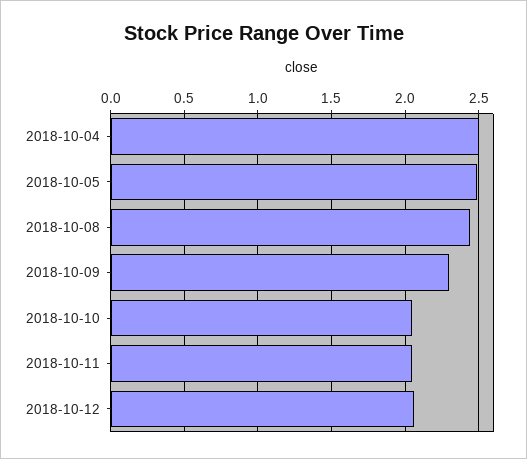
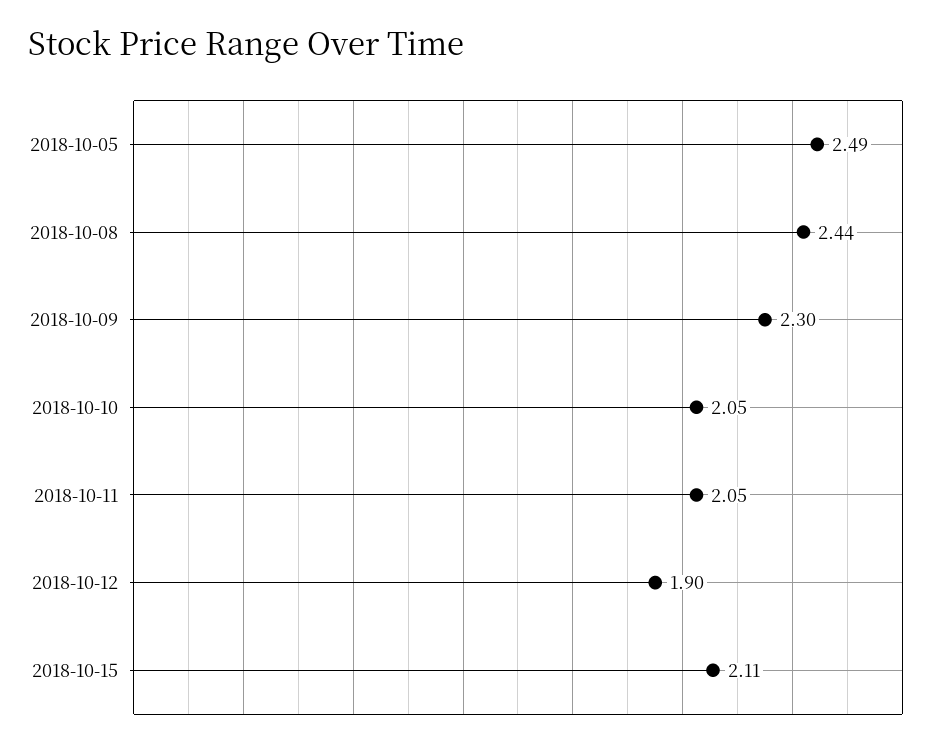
2018-10-04: 2.5 -> none
2018-10-12: 2.05 -> 1.9
2018-10-15: none -> 2.11

